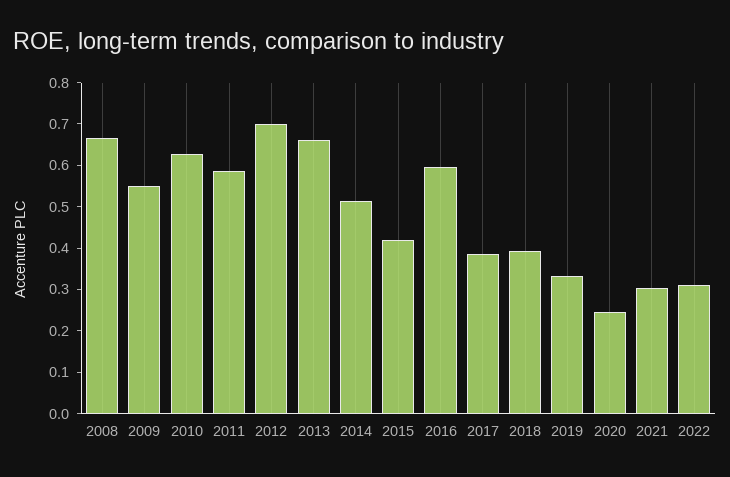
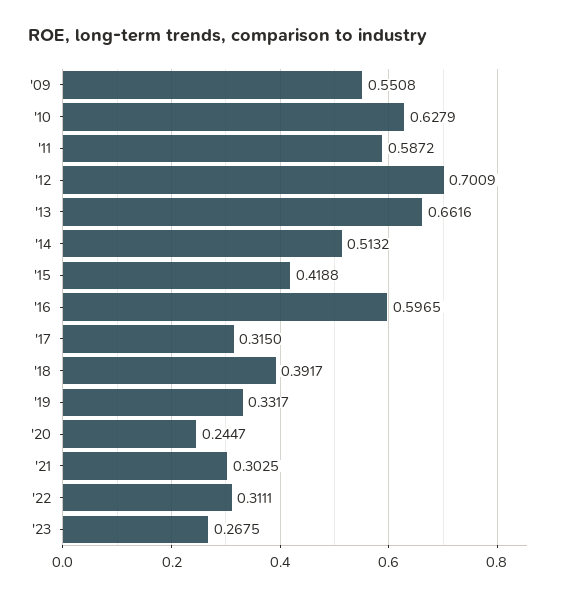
2008: 0.66 -> none
2017: 0.38 -> 0.315
'23: none -> 0.2675

